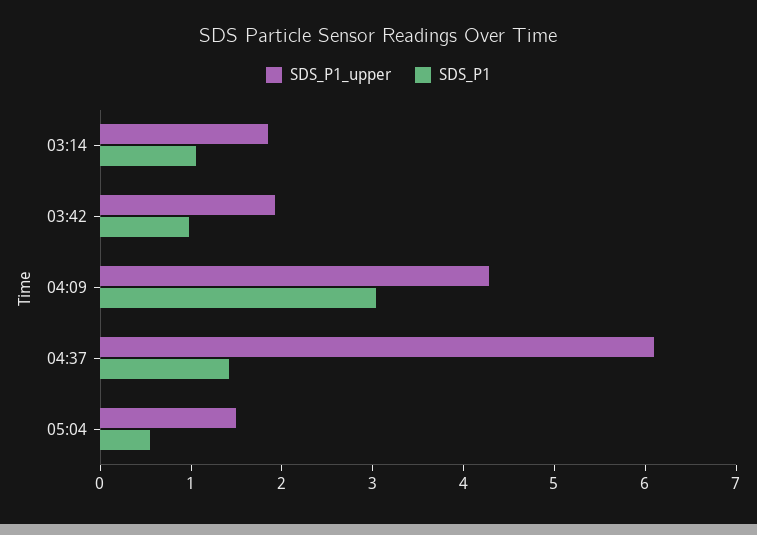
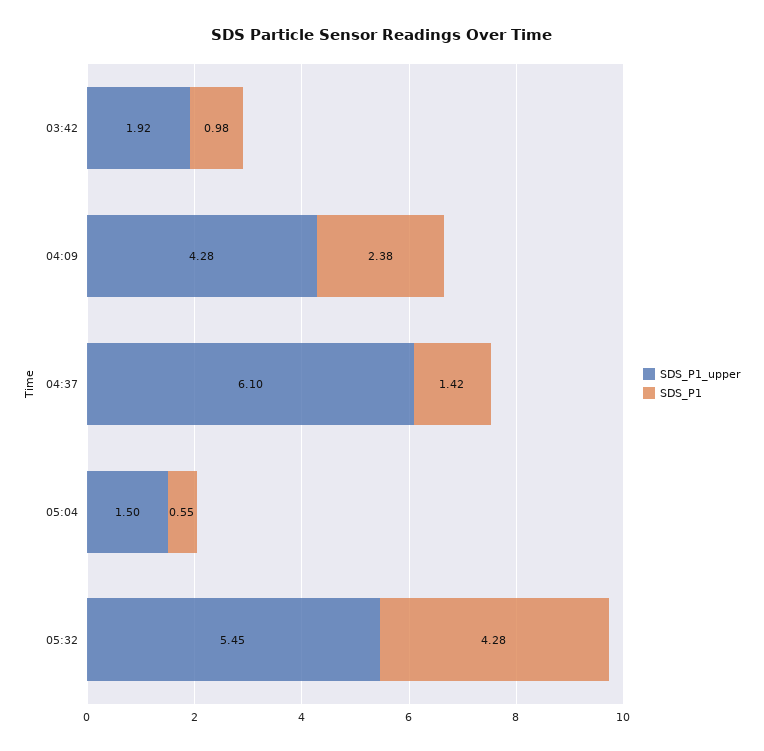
SDS_P1_upper, 03:14: 1.8 -> none
SDS_P1, 03:14: 1 -> none
SDS_P1, 04:09: 3 -> 2.38
SDS_P1_upper, 05:32: none -> 5.45
SDS_P1, 05:32: none -> 4.28

